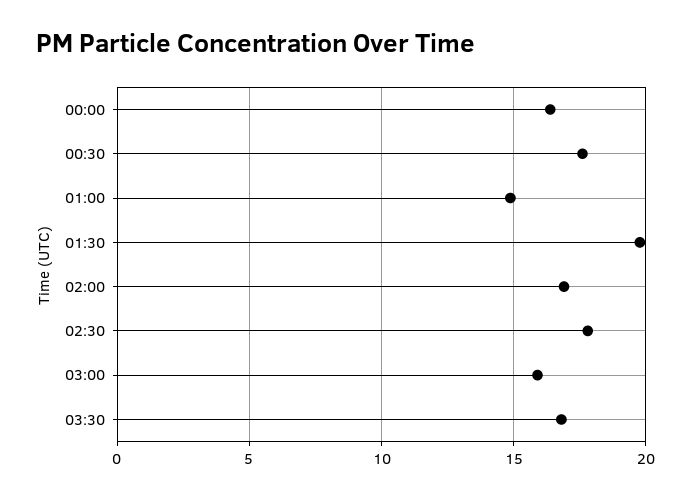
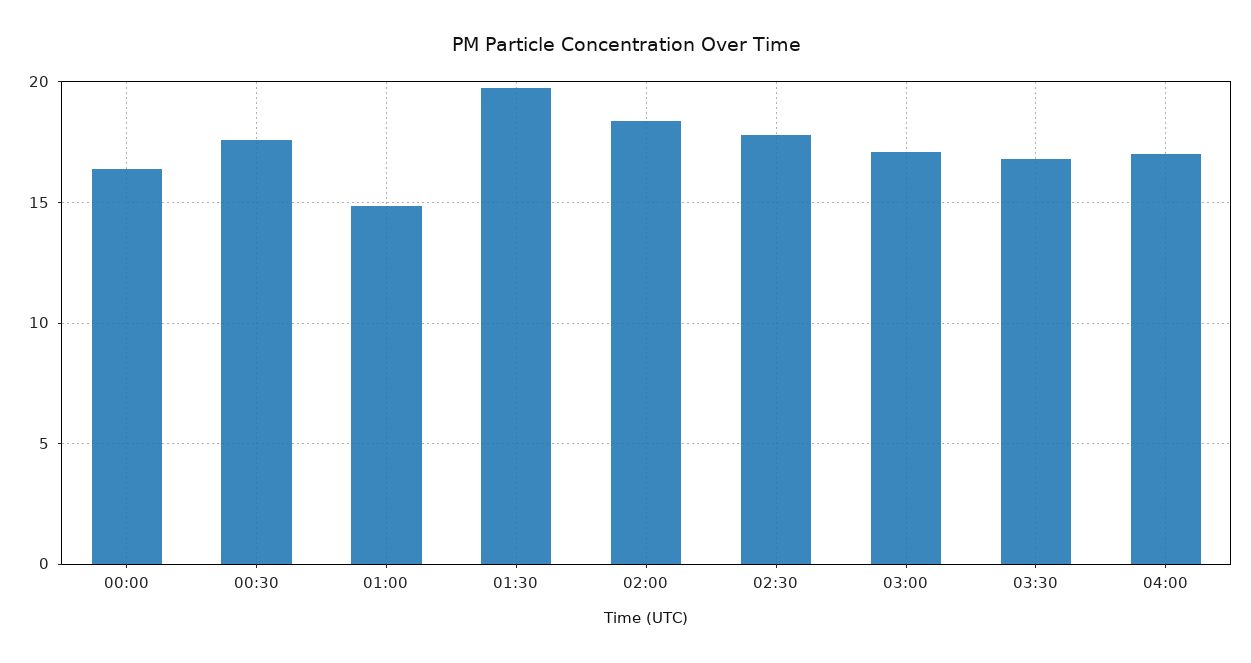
02:00: 17 -> 18.5
03:00: 16 -> 17
04:00: none -> 17

